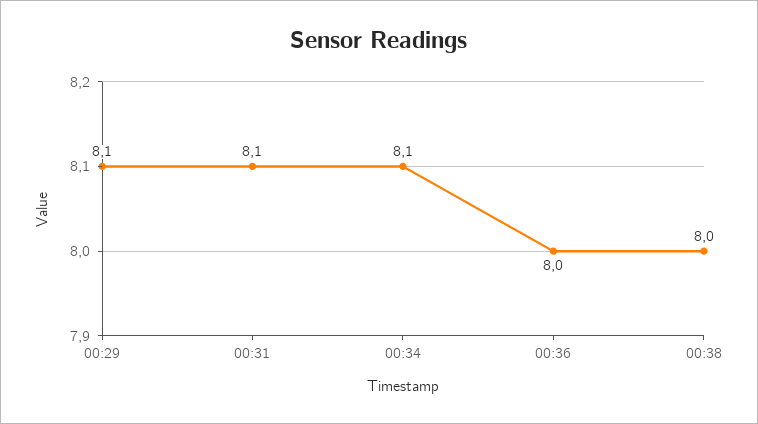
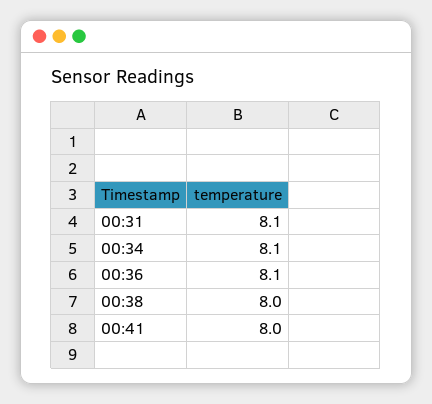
00:29: 8.1 -> none
00:36: 8 -> 8.1
00:41: none -> 8

